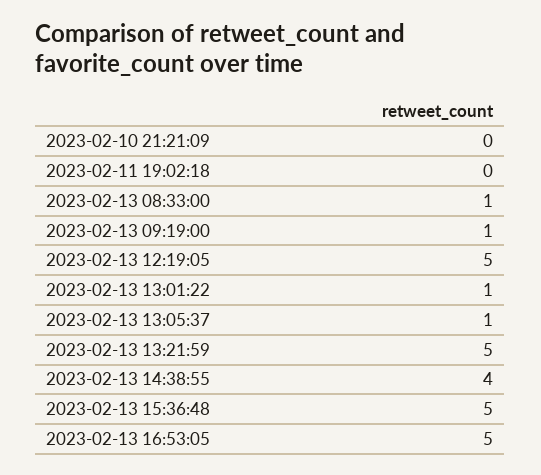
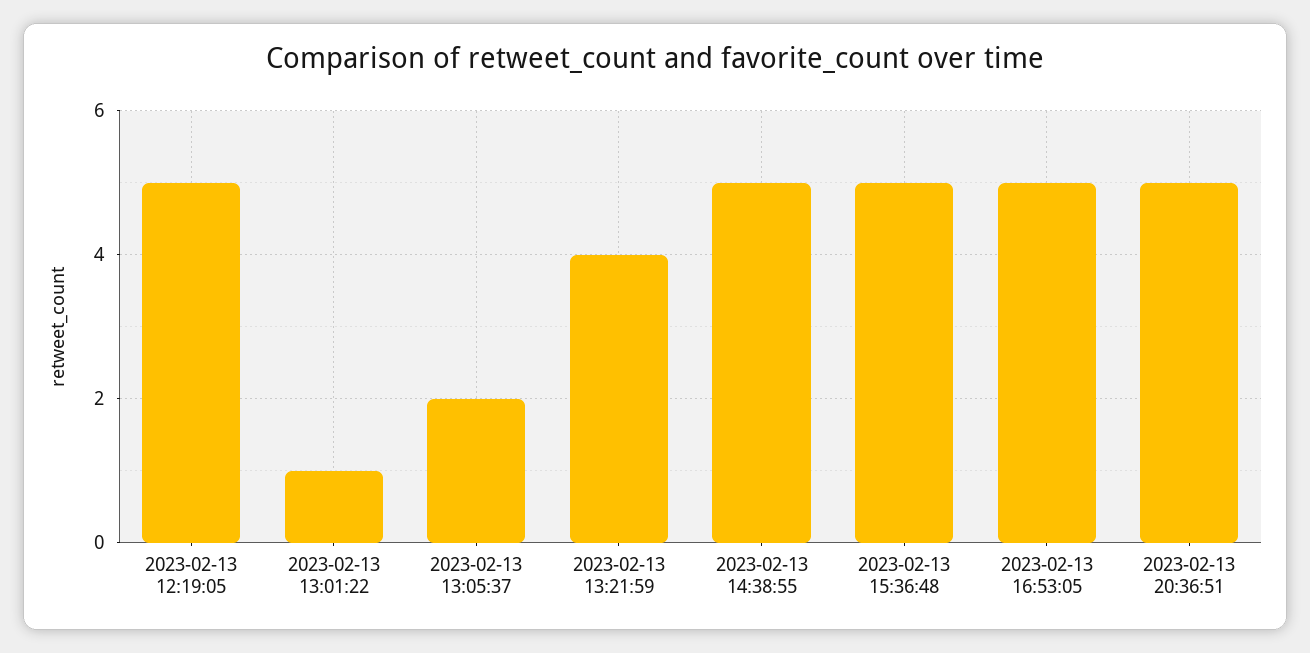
2023-02-10 21:21:09: 0 -> none
2023-02-11 19:02:18: 0 -> none
2023-02-13 08:33:00: 1 -> none
2023-02-13 09:19:00: 1 -> none
2023-02-13 13:05:37: 1 -> 2
2023-02-13 13:21:59: 5 -> 4
2023-02-13 14:38:55: 4 -> 5
2023-02-13 20:36:51: none -> 5

